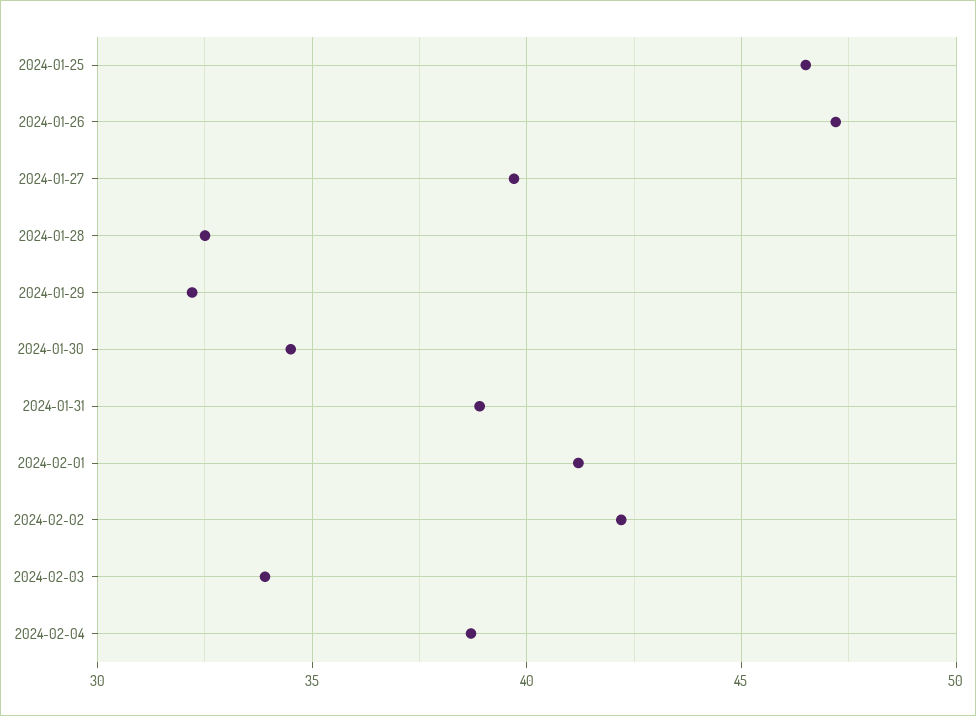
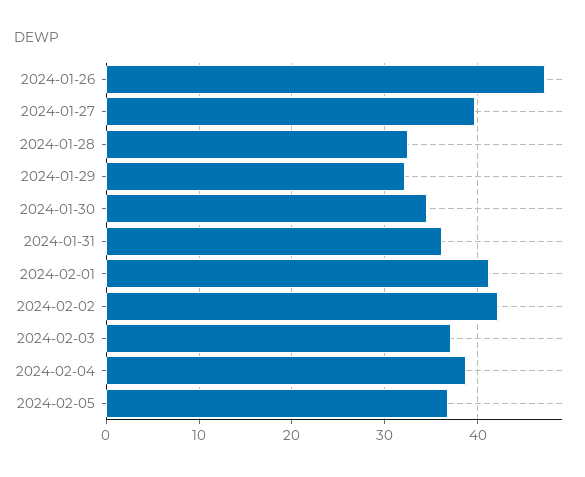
2024-01-25: 46.5 -> none
2024-01-31: 39 -> 36
2024-02-03: 34 -> 37
2024-02-05: none -> 37

